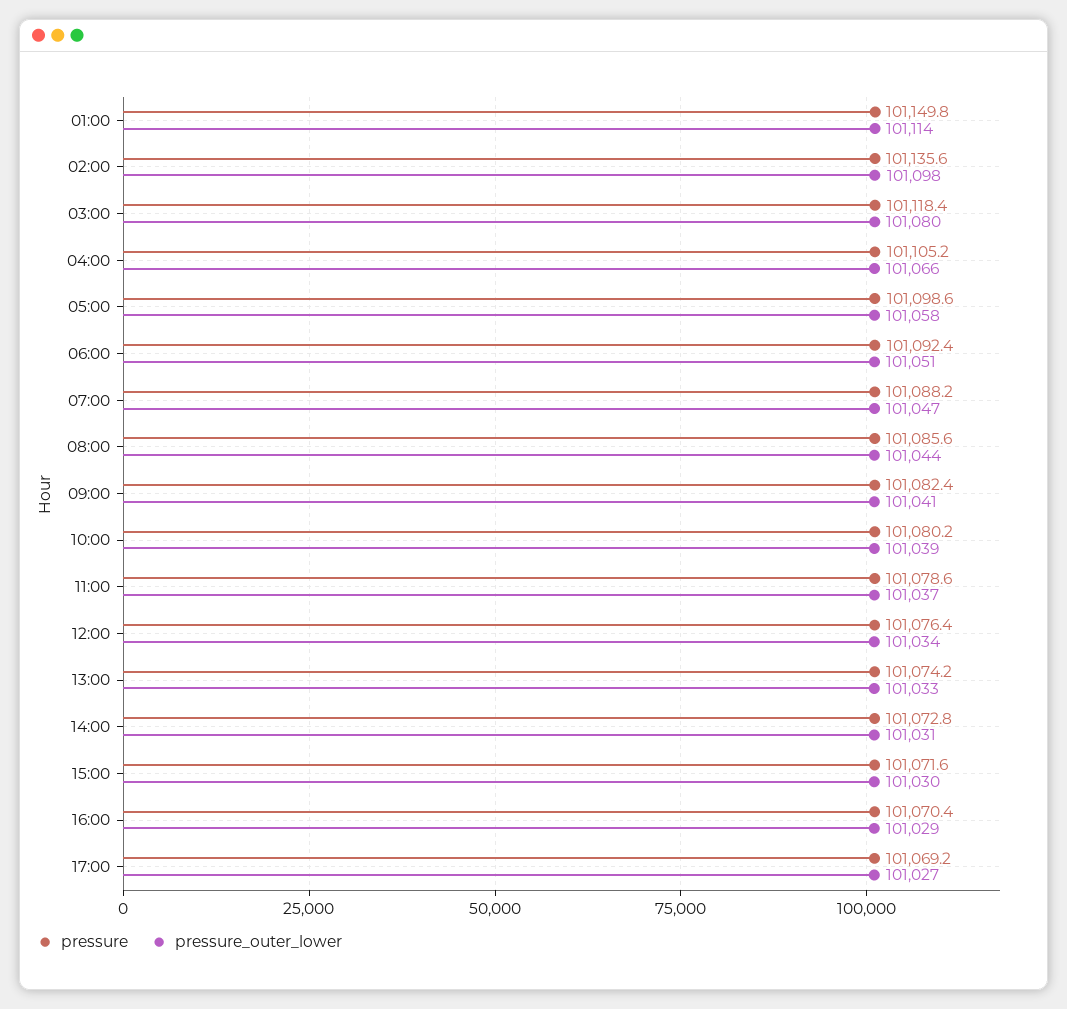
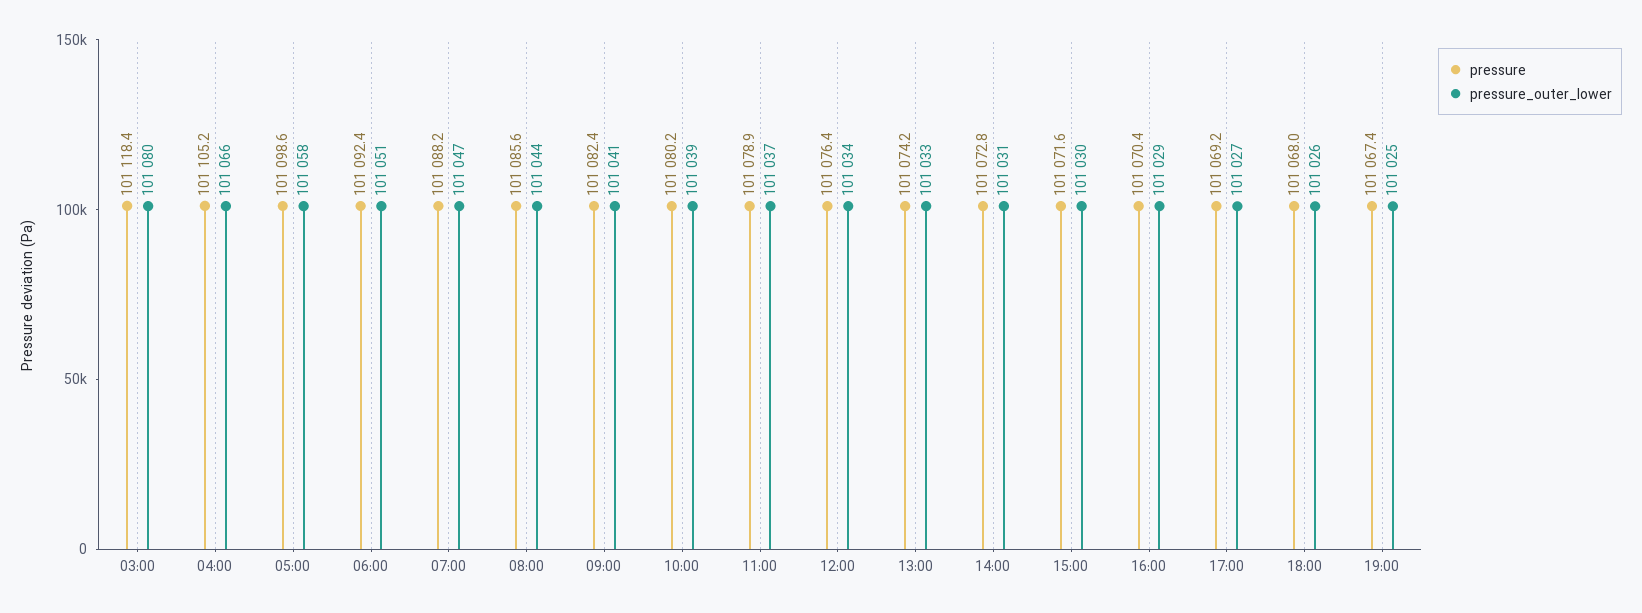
pressure, 01:00: 101149.8 -> none
pressure_outer_lower, 01:00: 101114 -> none
pressure, 02:00: 101135.6 -> none
pressure_outer_lower, 02:00: 101098 -> none
pressure, 11:00: 101078.6 -> 101078.9
pressure, 18:00: none -> 101068
pressure_outer_lower, 18:00: none -> 101026
pressure, 19:00: none -> 101067.4
pressure_outer_lower, 19:00: none -> 101025

